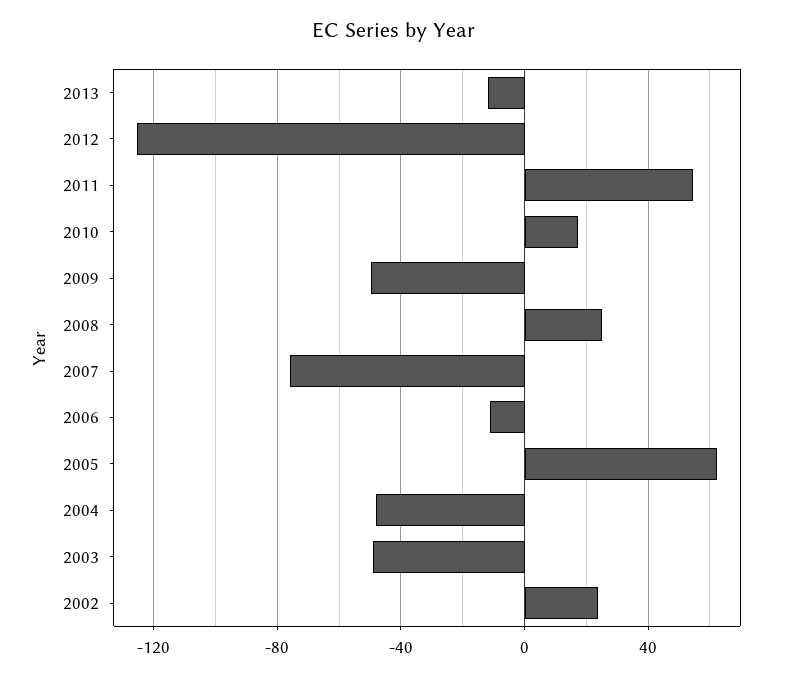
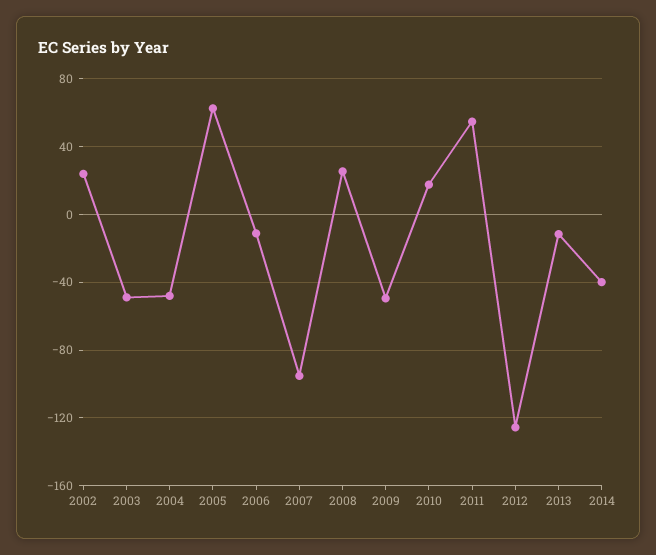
2007: -75 -> -95
2014: none -> -40

